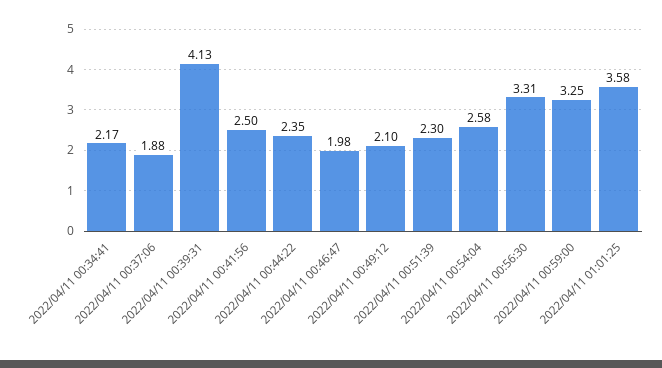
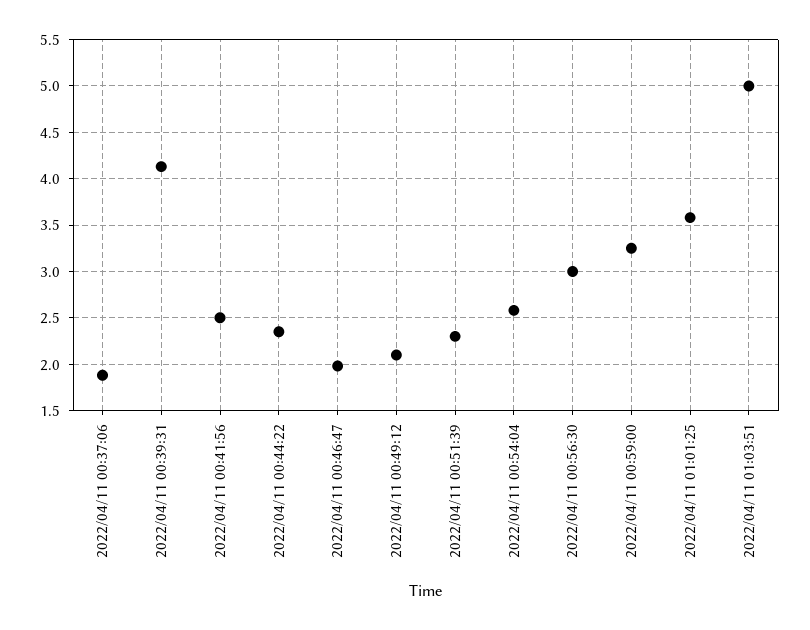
2022/04/11 00:34:41: 2.17 -> none
2022/04/11 00:56:30: 3.31 -> 3
2022/04/11 01:03:51: none -> 5

